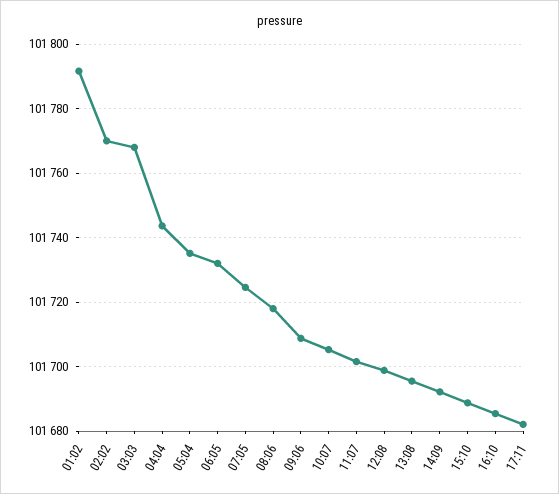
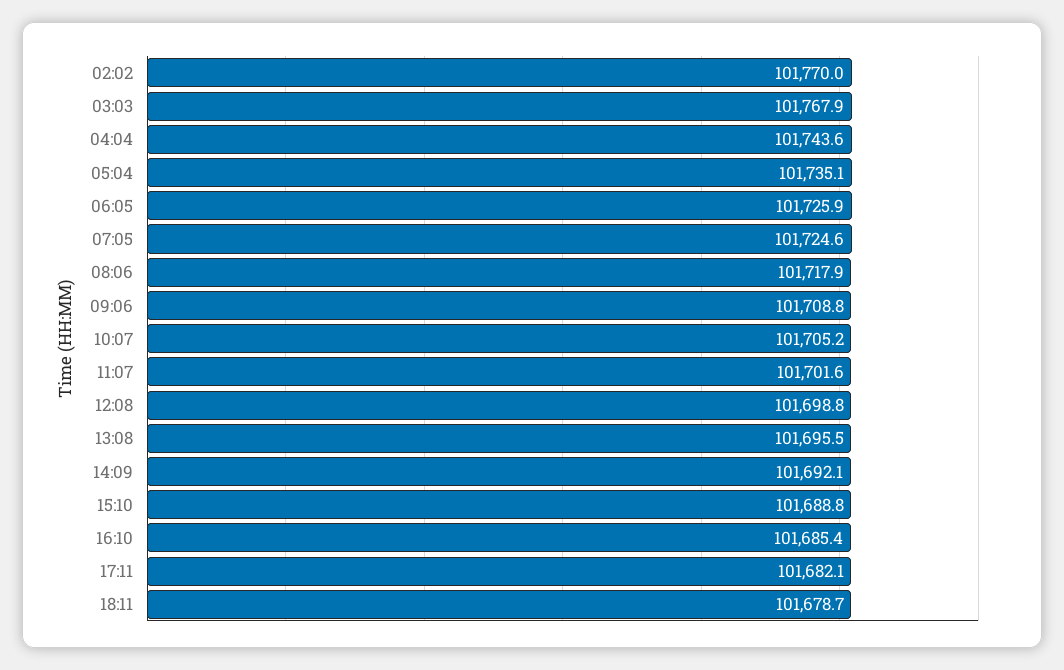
01:02: 101792 -> none
06:05: 101732 -> 101725.9
18:11: none -> 101678.7

